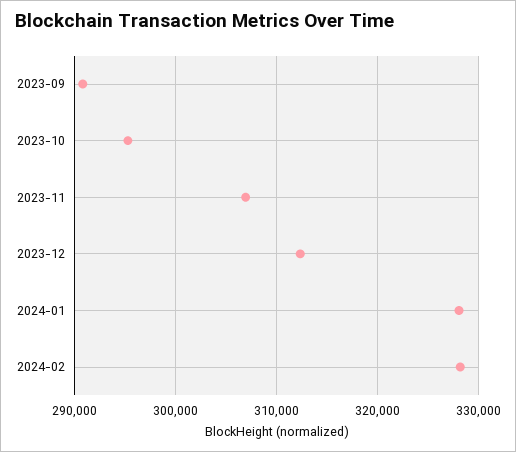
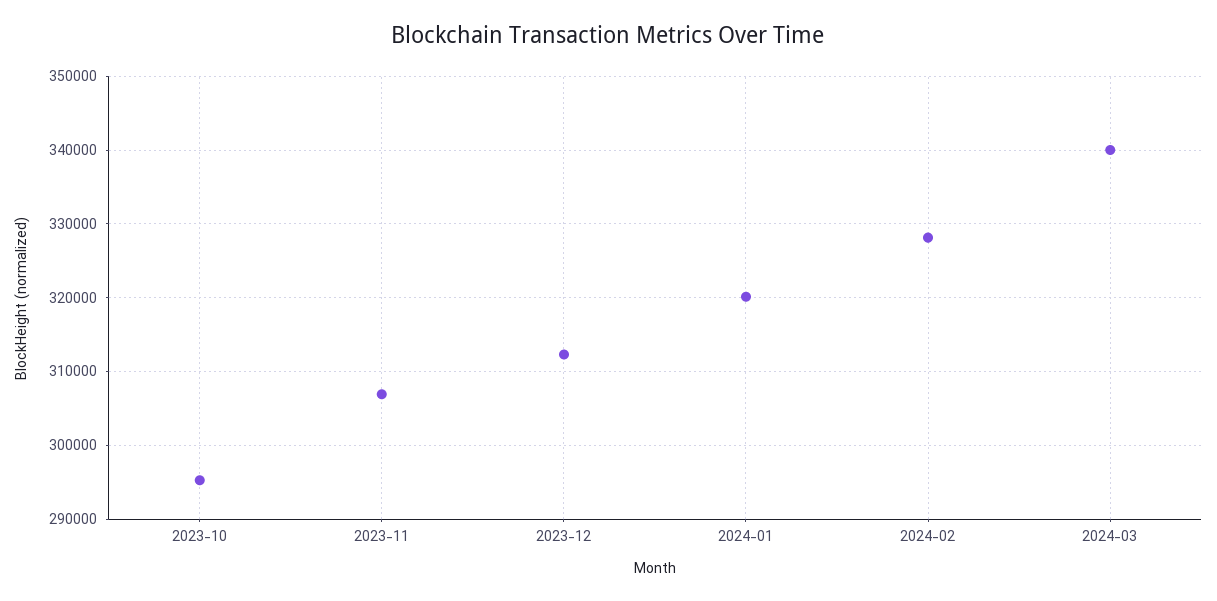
2023-09: 291000 -> none
2024-01: 328000 -> 320000
2024-03: none -> 340000

